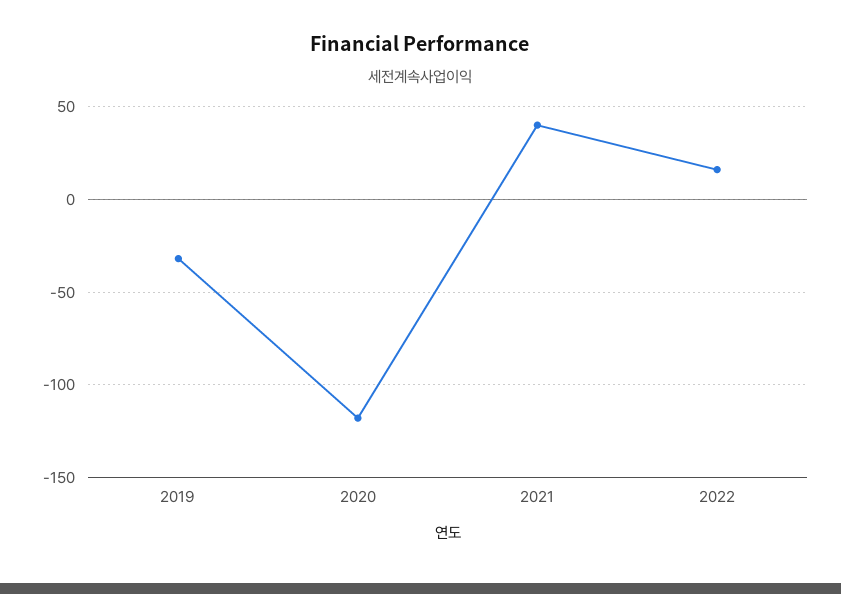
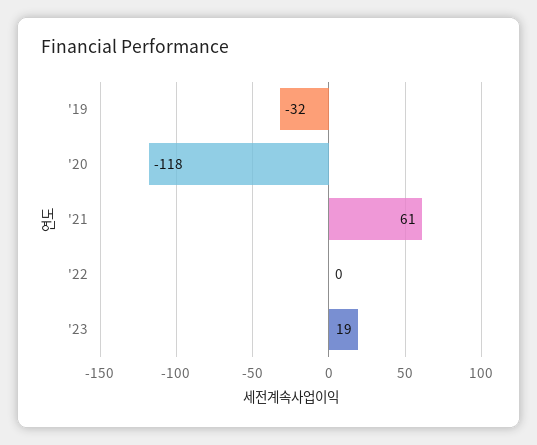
2021: 40 -> 61
2022: 15 -> 0
'23: none -> 19

